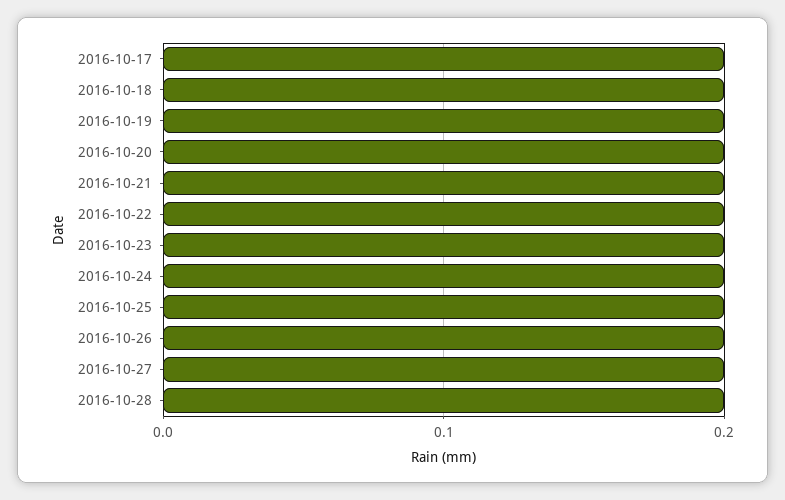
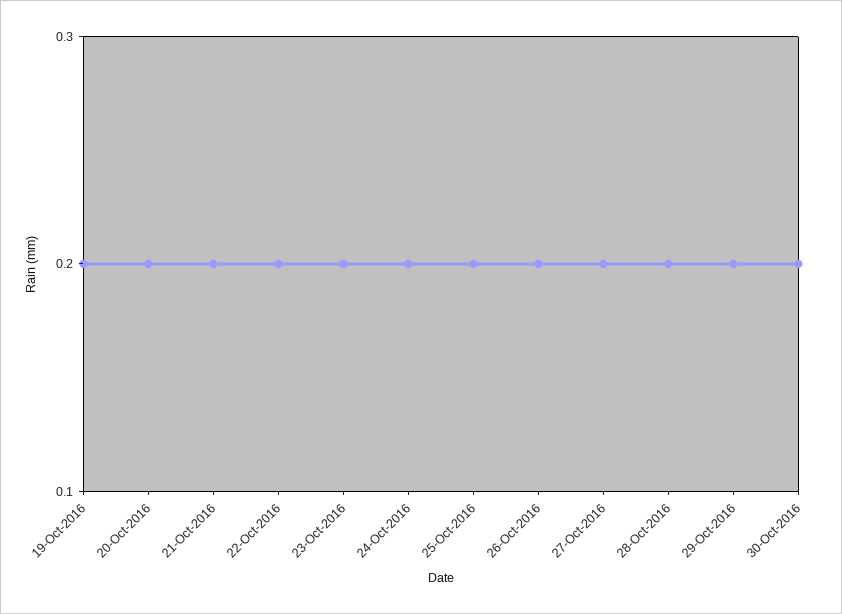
2016-10-17: 0.2 -> none
2016-10-18: 0.2 -> none
29-Oct-2016: none -> 0.2
30-Oct-2016: none -> 0.2

